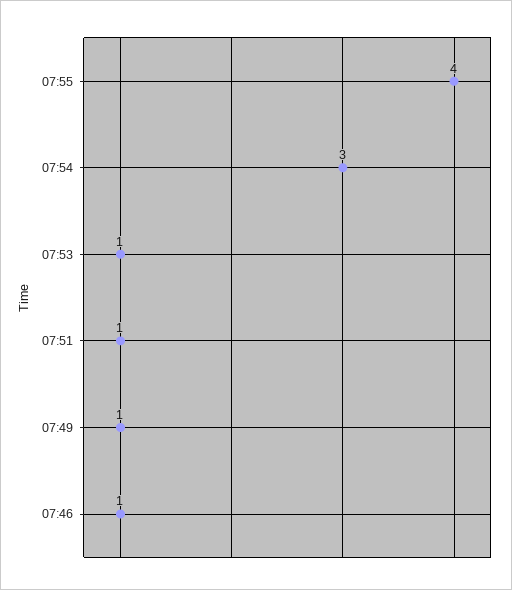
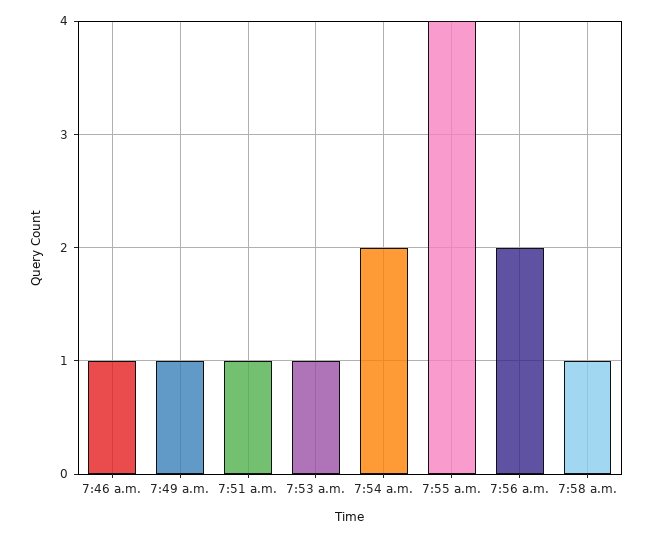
07:54: 3 -> 2
7:56 a.m.: none -> 2
7:58 a.m.: none -> 1

